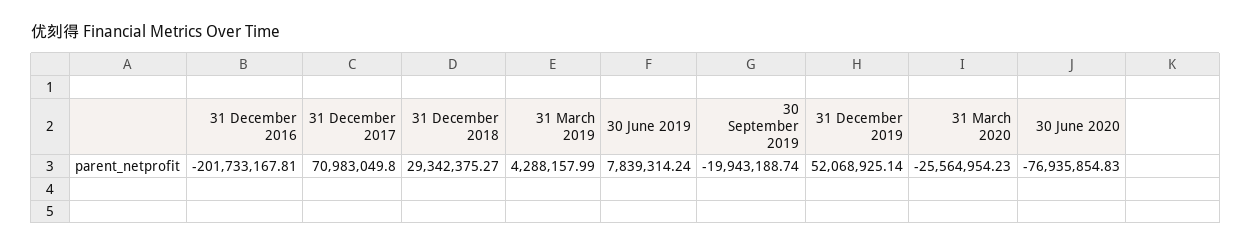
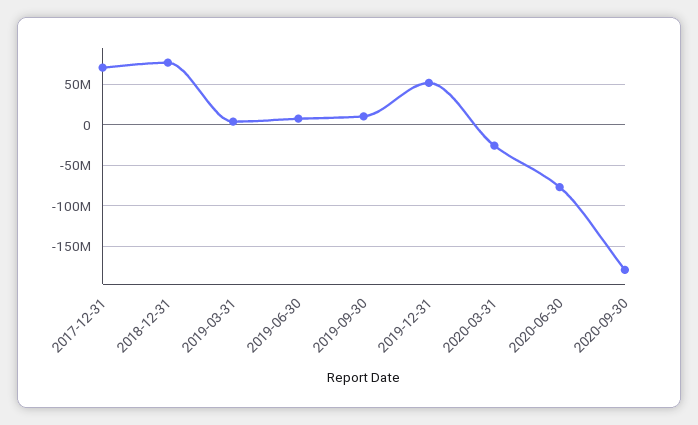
31 December 2016: -201733167.81 -> none
31 December 2018: 29342375.27 -> 80000000
30 September 2019: -19943188.74 -> 10000000
2020-09-30: none -> -180000000

